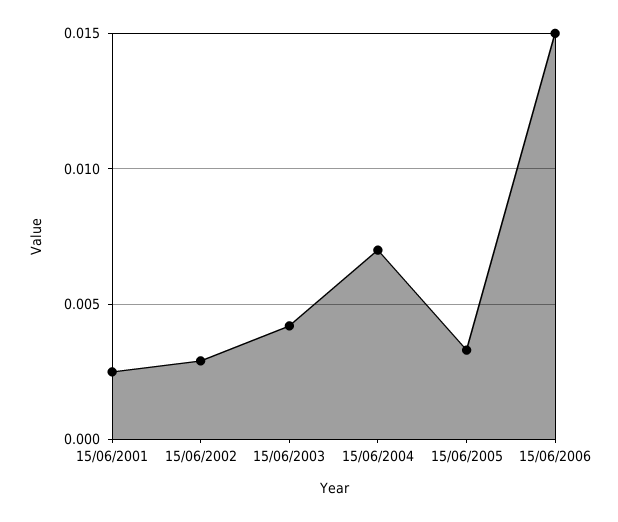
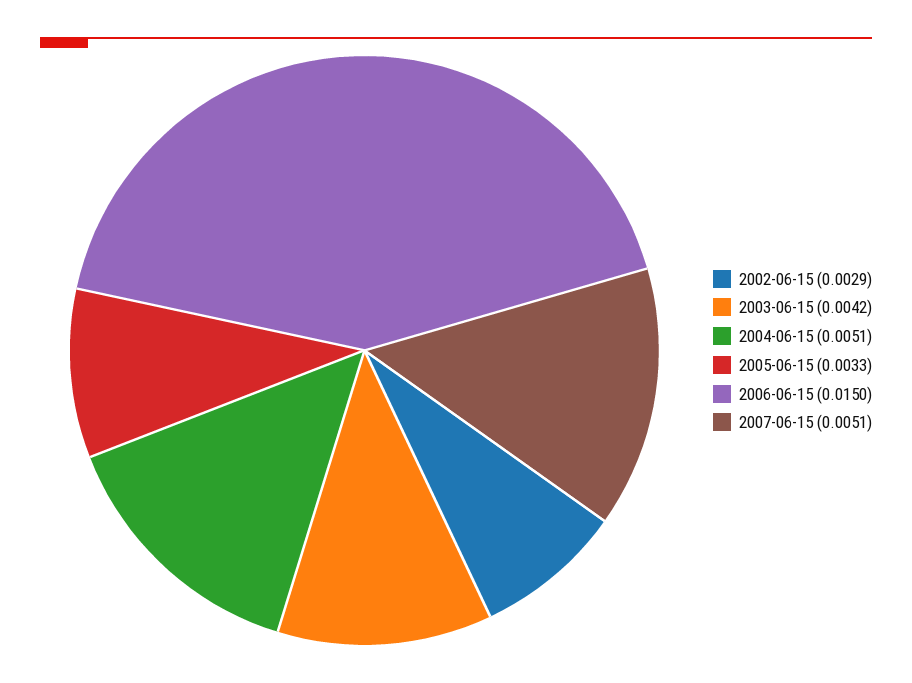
15/06/2001: 0.0025 -> none
15/06/2004: 0.007 -> 0.0051
2007-06-15: none -> 0.0051

